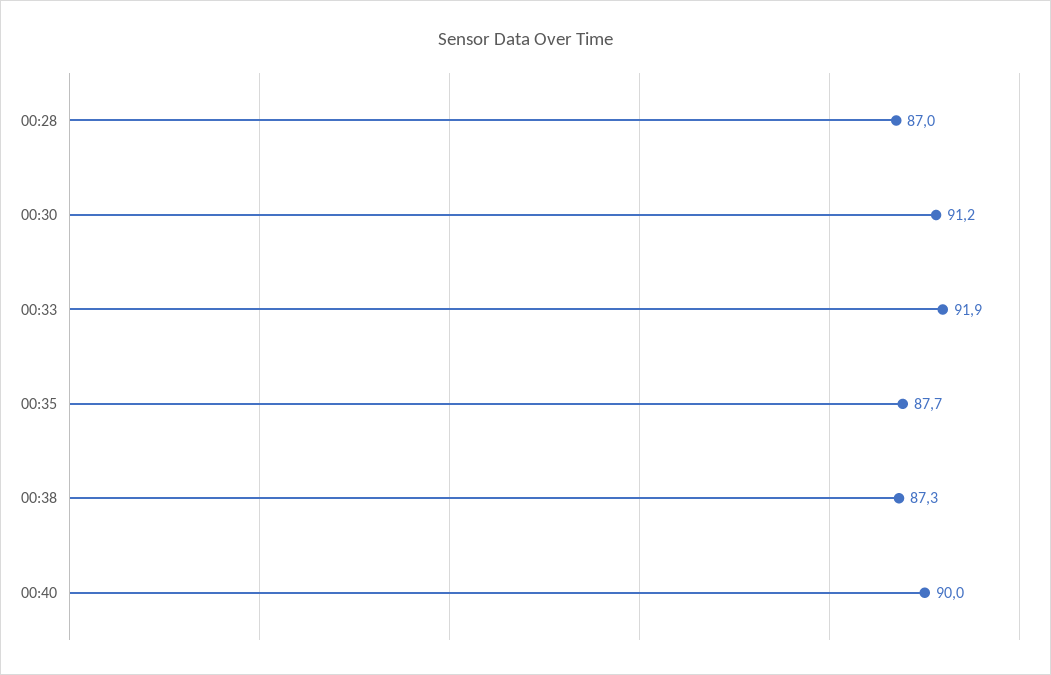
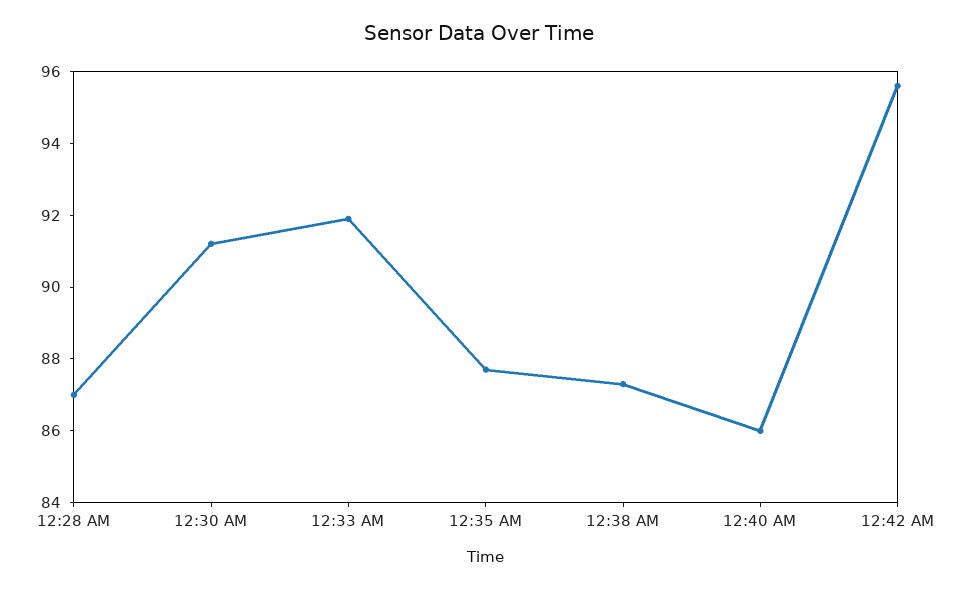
00:40: 90 -> 86
12:42 AM: none -> 95.5

